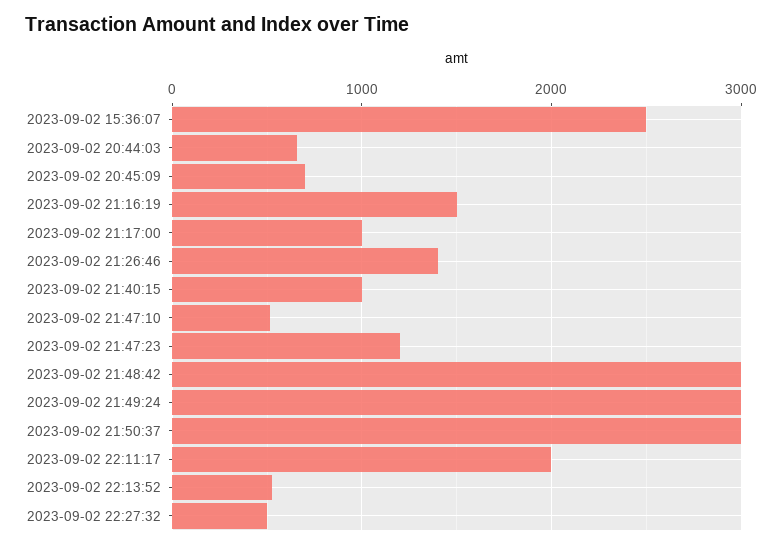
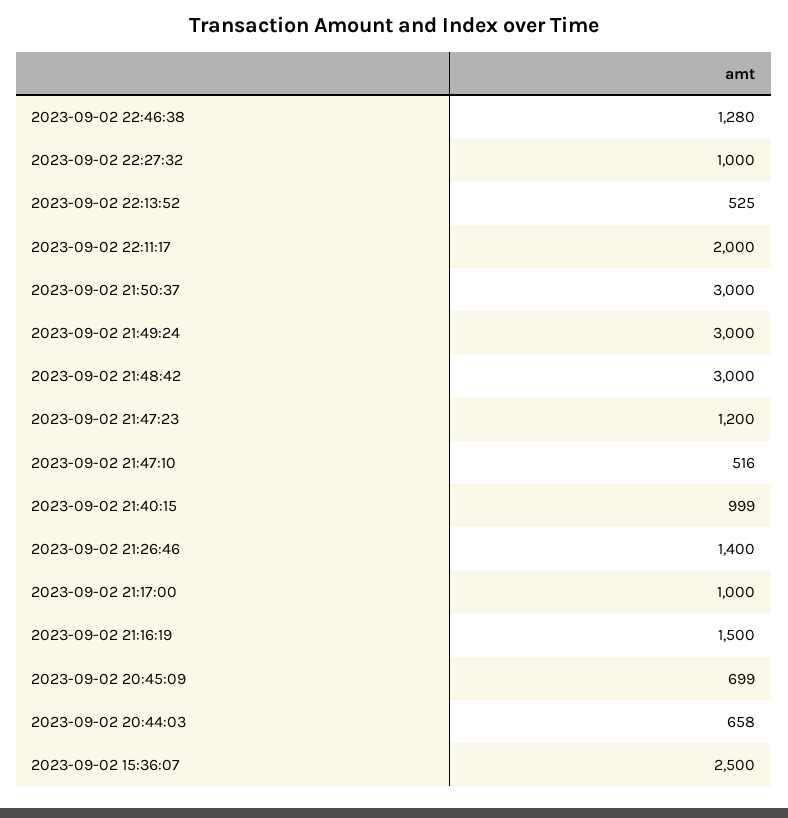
2023-09-02 22:27:32: 500 -> 1000
2023-09-02 22:46:38: none -> 1280

